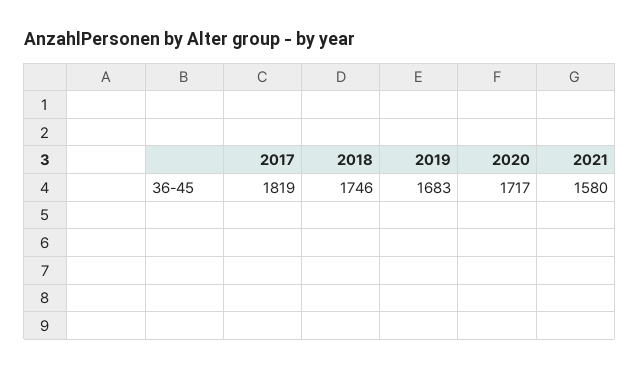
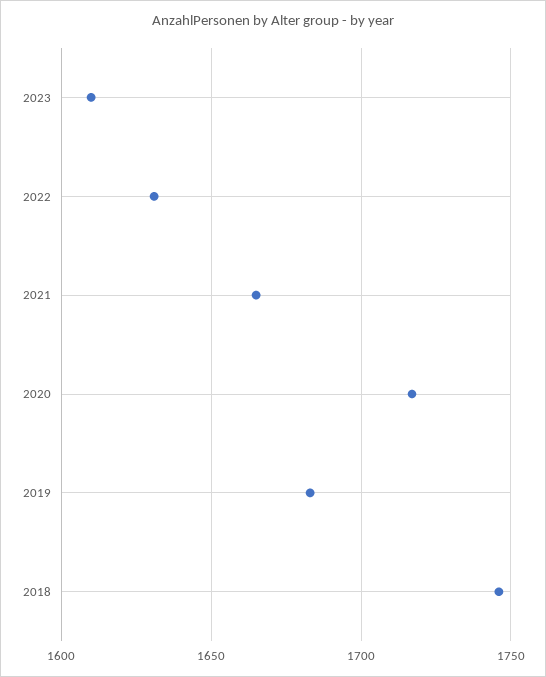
2017: 1819 -> none
2021: 1580 -> 1665
2023: none -> 1610
2022: none -> 1630

